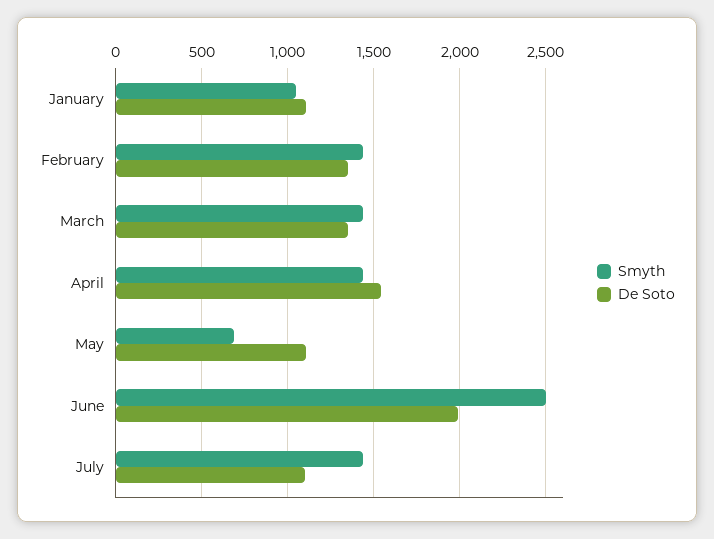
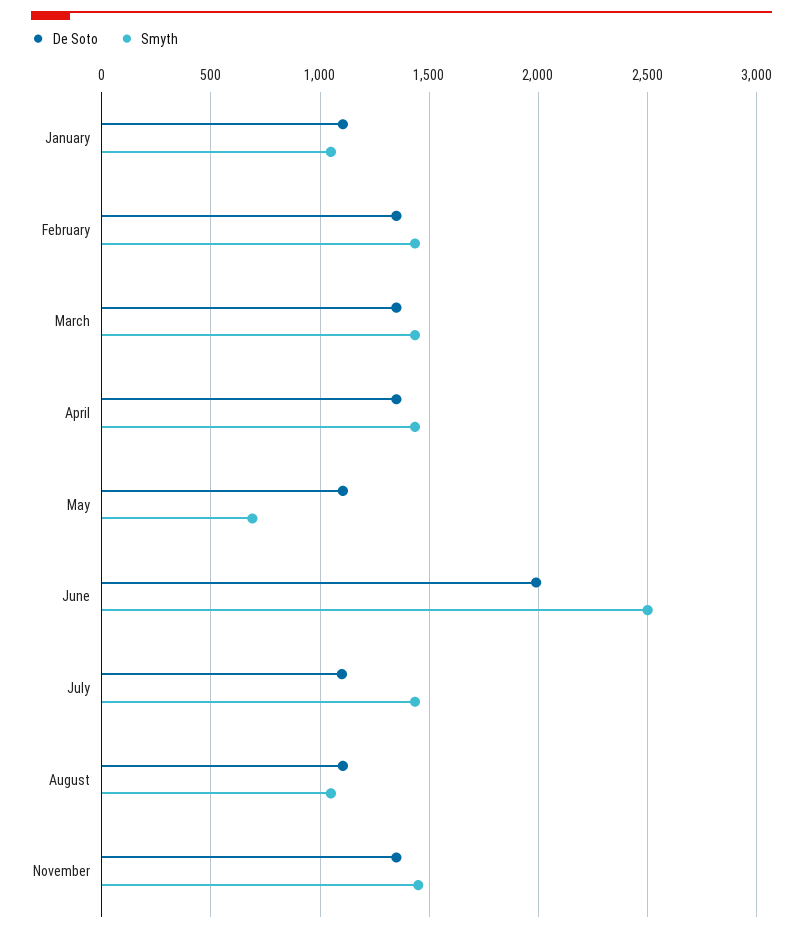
De Soto, April: 1550 -> 1350
De Soto, August: none -> 1100
Smyth, August: none -> 1050
De Soto, November: none -> 1350
Smyth, November: none -> 1450

